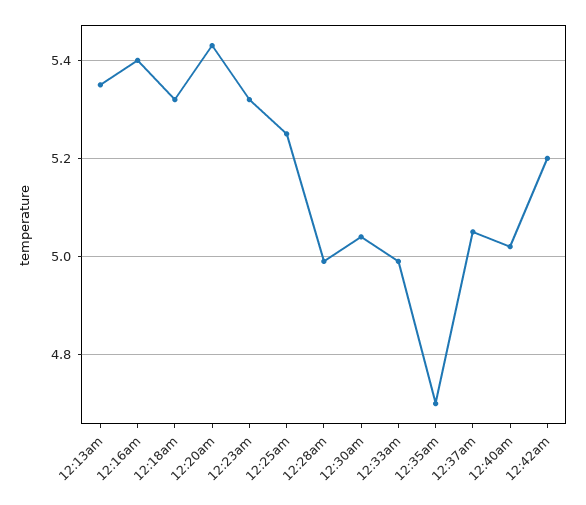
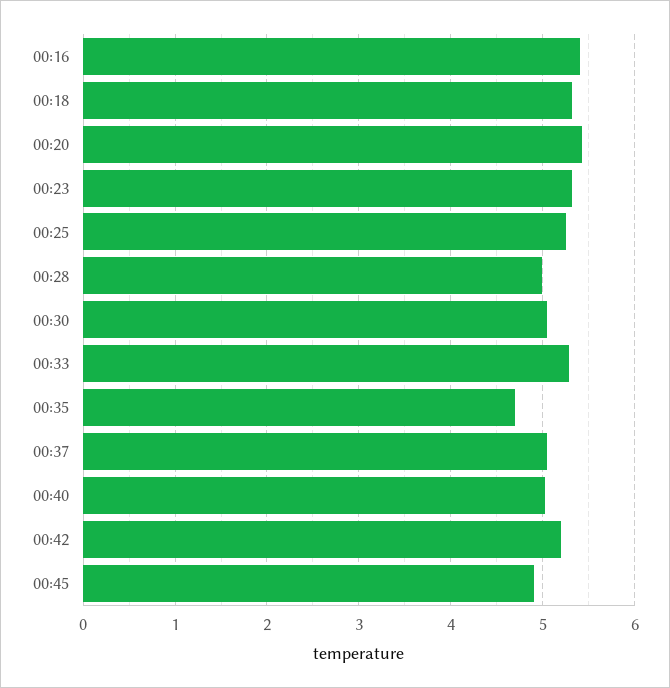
12:13am: 5.35 -> none
12:33am: 5 -> 5.3
00:45: none -> 4.9

